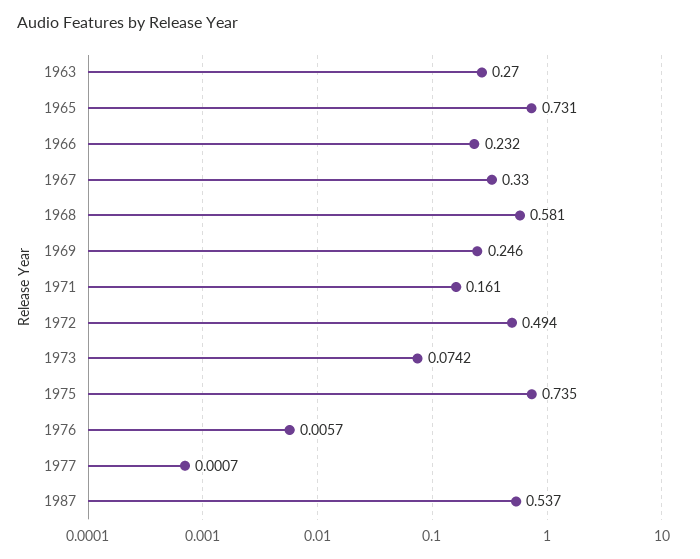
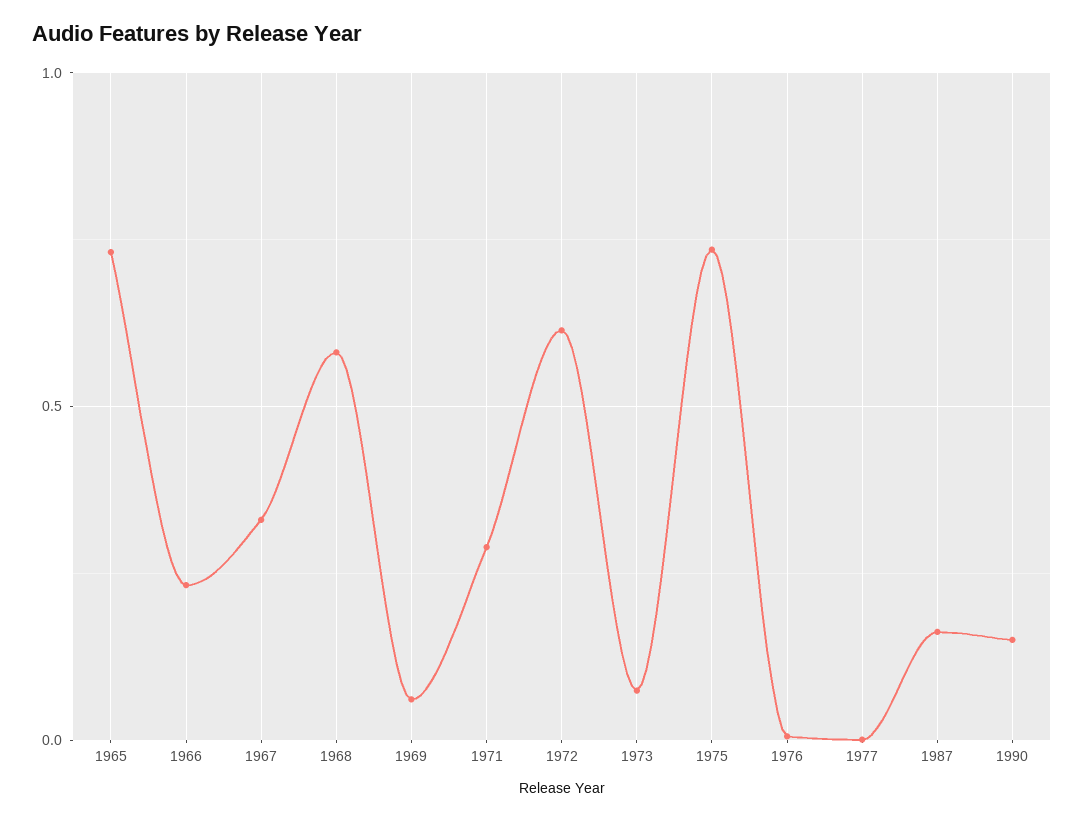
1963: 0.27 -> none
1969: 0.246 -> 0.05
1971: 0.161 -> 0.3
1972: 0.494 -> 0.6
1987: 0.537 -> 0.15
1990: none -> 0.15

